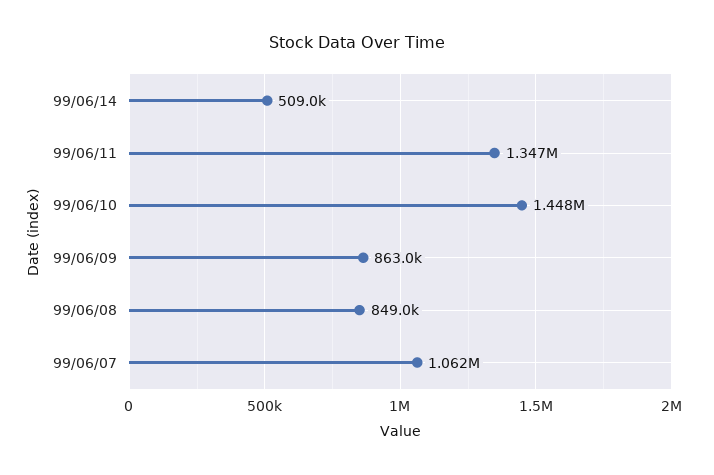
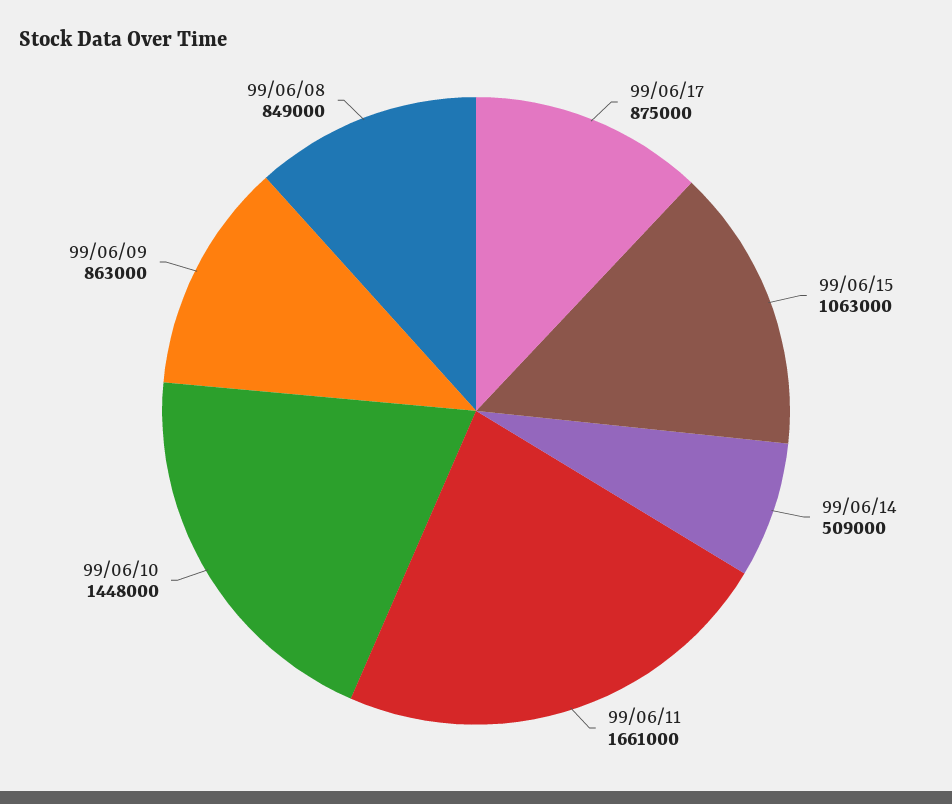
99/06/11: 1347000 -> 1661000
99/06/07: 1062000 -> none
99/06/17: none -> 875000
99/06/15: none -> 1063000

